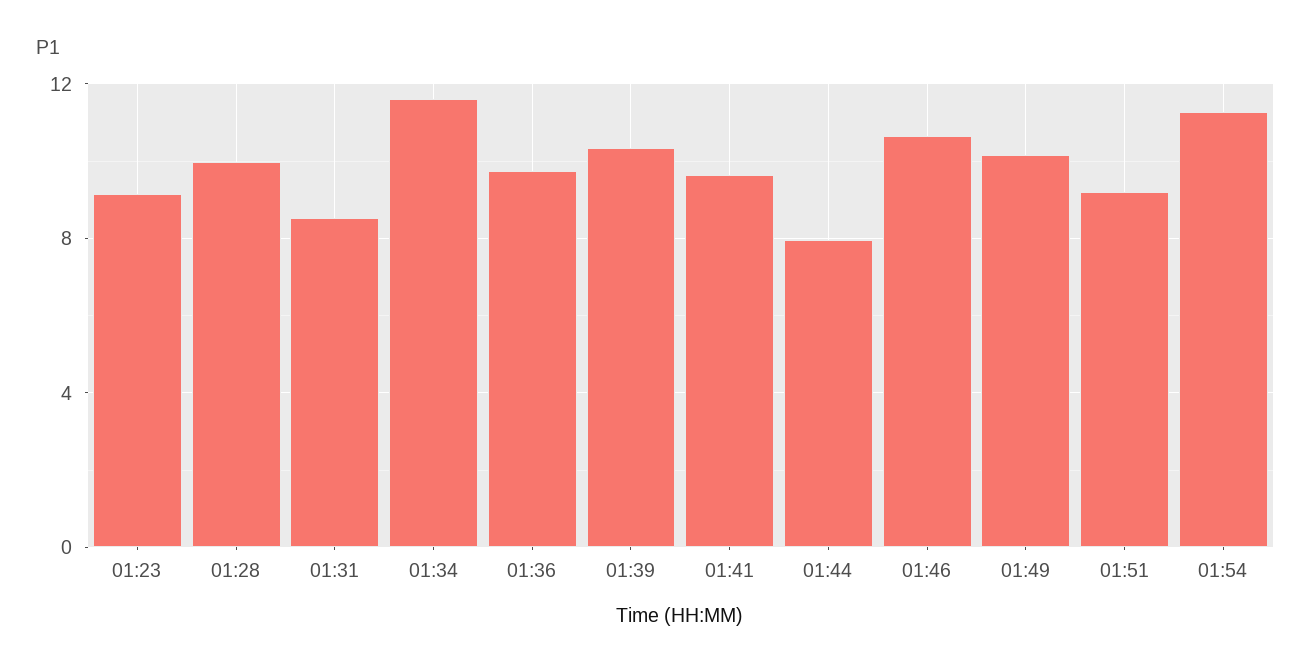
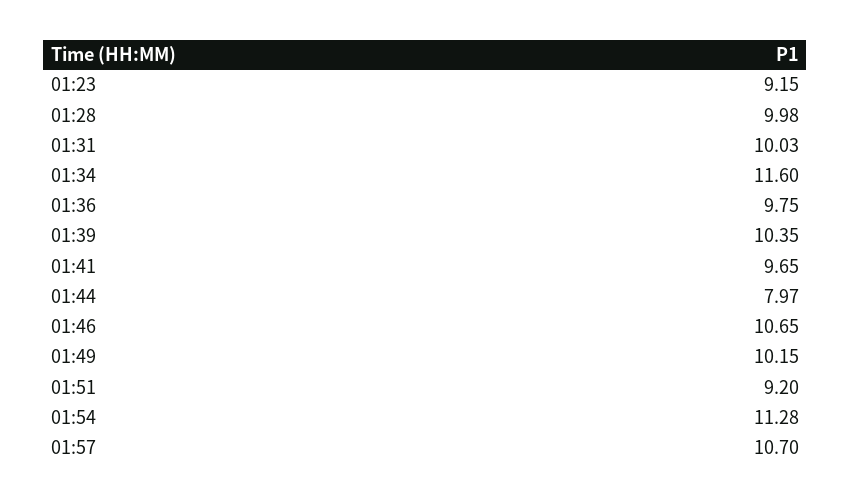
01:31: 8.5 -> 10.03
01:57: none -> 10.7

